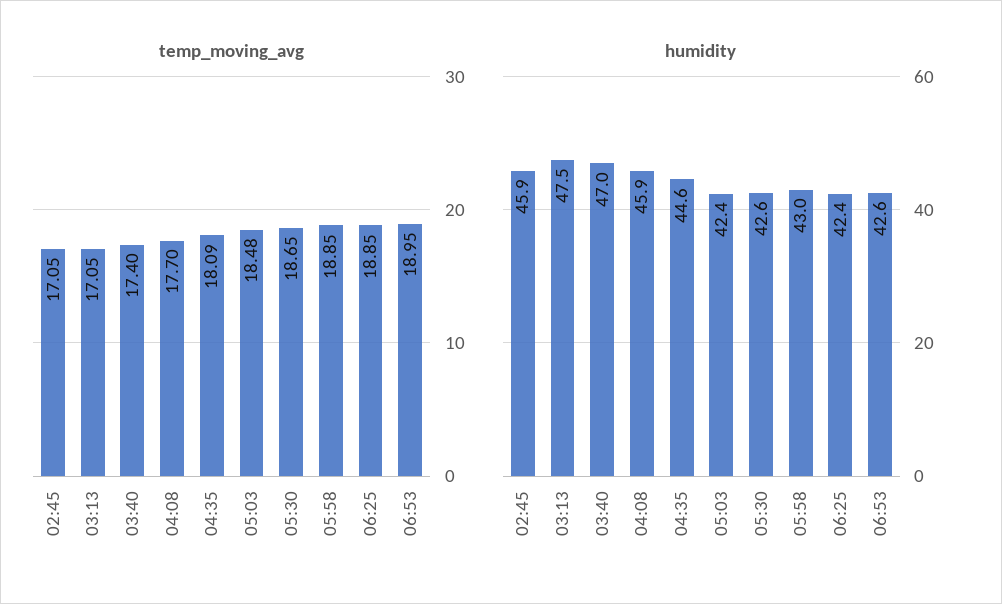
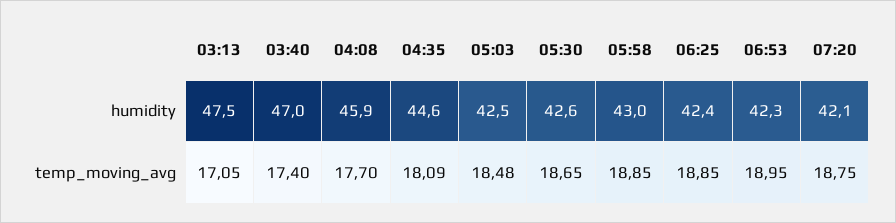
temp_moving_avg, 02:45: 17.05 -> none
humidity, 02:45: 45.9 -> none
humidity, 05:03: 42.4 -> 42.5
humidity, 06:53: 42.6 -> 42.3
humidity, 07:20: none -> 42.1
temp_moving_avg, 07:20: none -> 18.75

